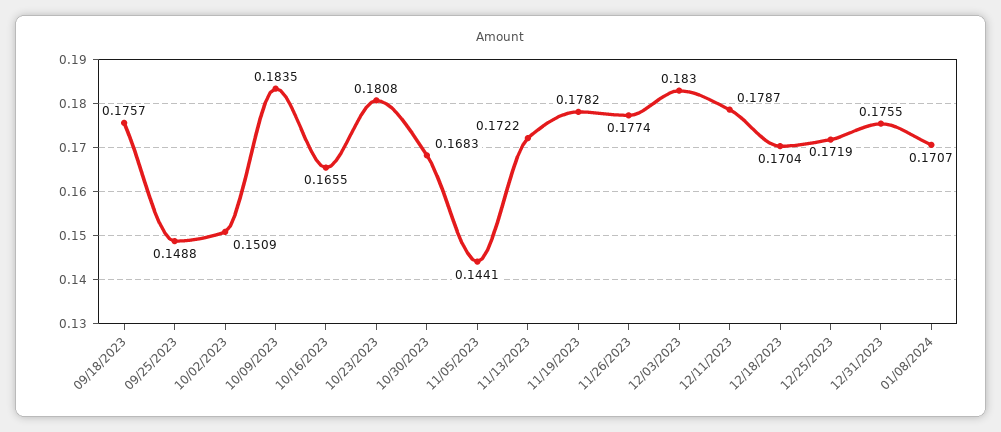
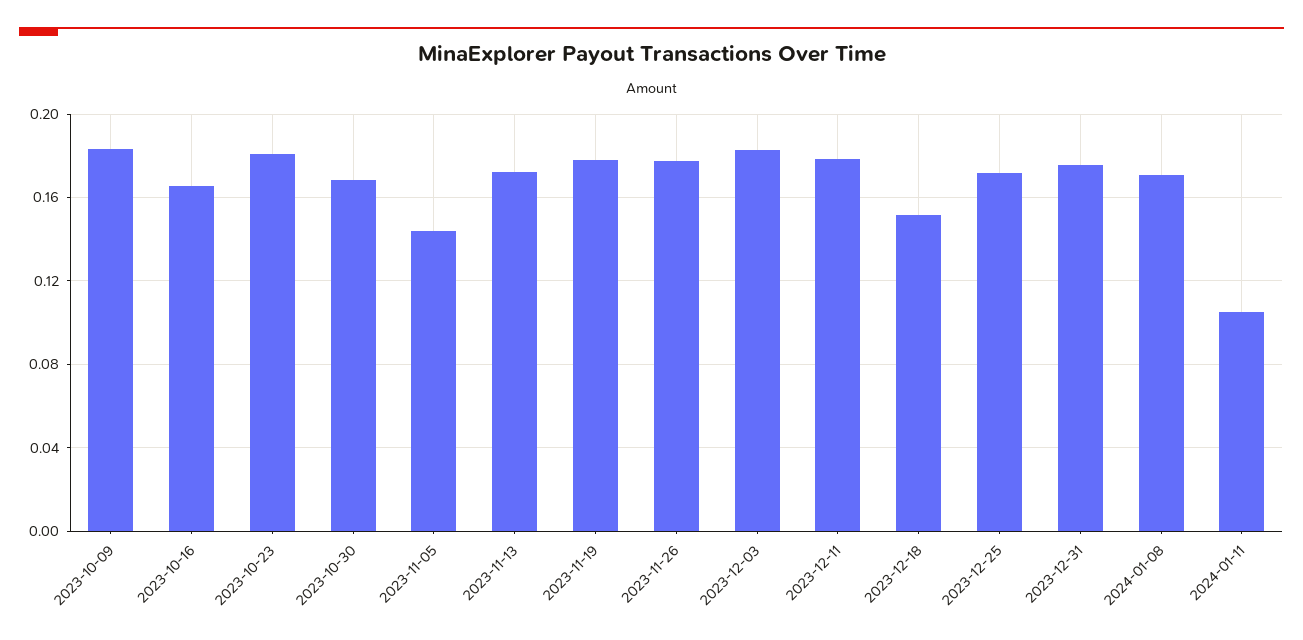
09/18/2023: 0.1757 -> none
09/25/2023: 0.1488 -> none
10/02/2023: 0.1509 -> none
12/18/2023: 0.1704 -> 0.15
2024-01-11: none -> 0.105

